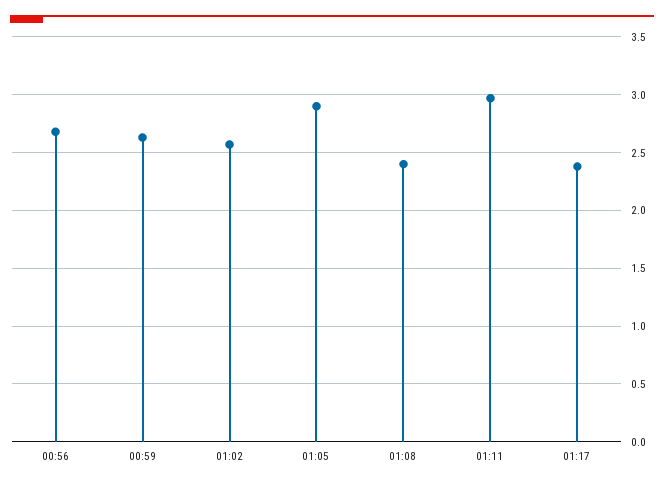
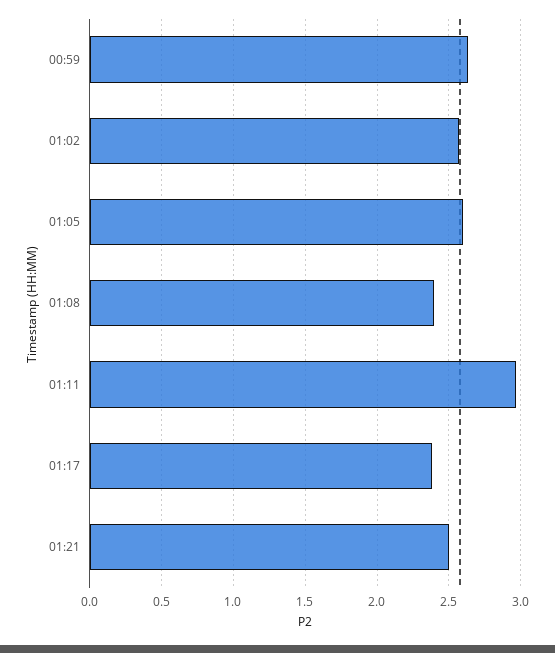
00:56: 2.7 -> none
01:05: 2.9 -> 2.6
01:21: none -> 2.5

